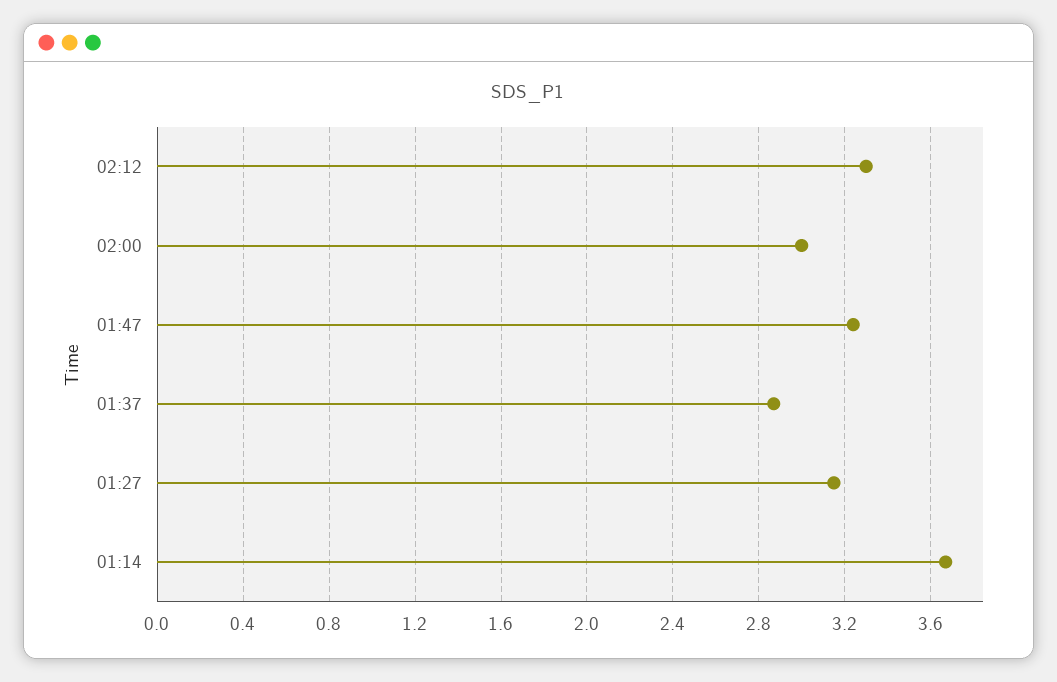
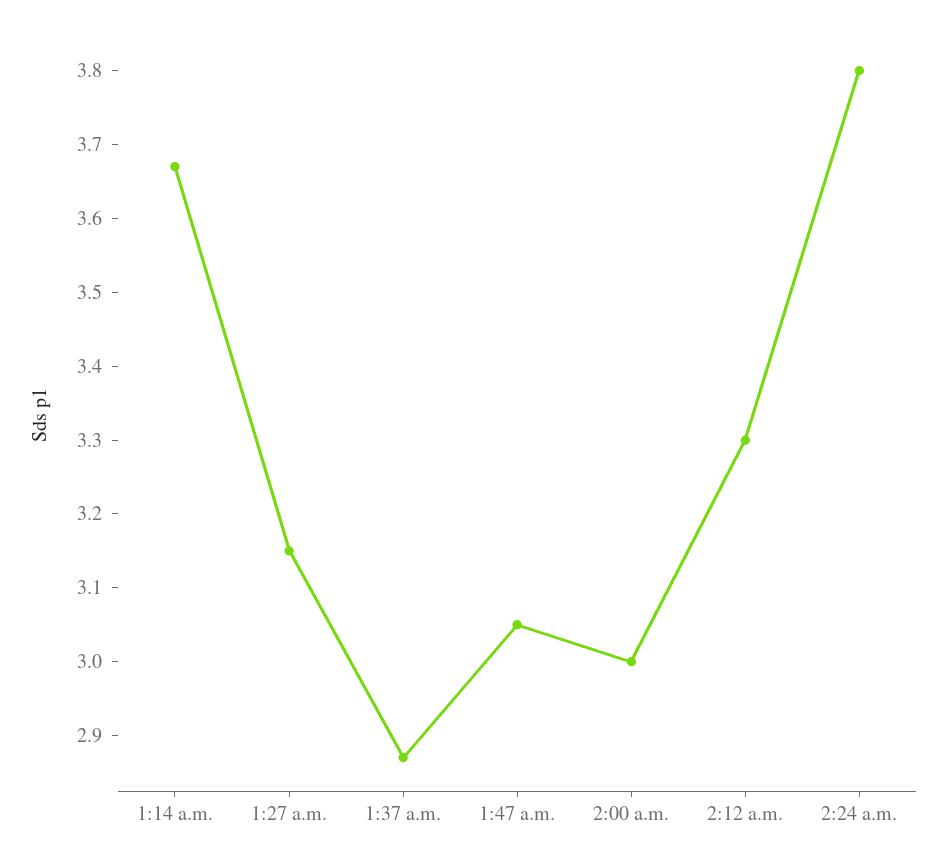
01:47: 3.25 -> 3.05
2:24 a.m.: none -> 3.8

